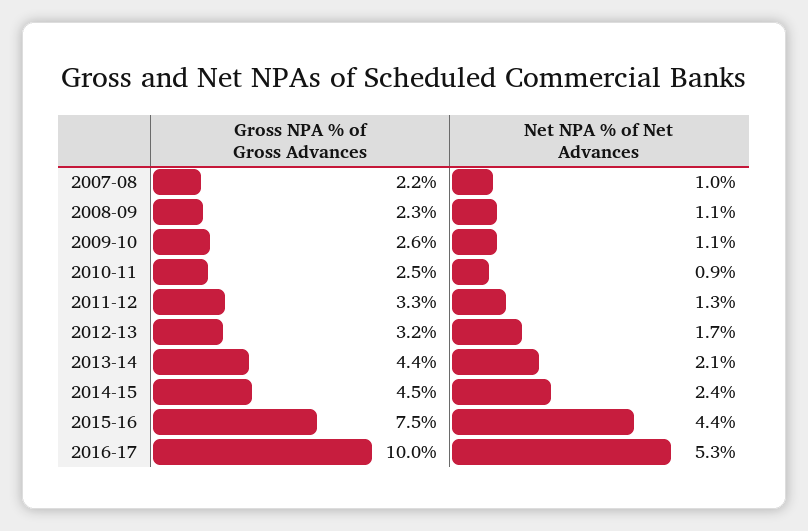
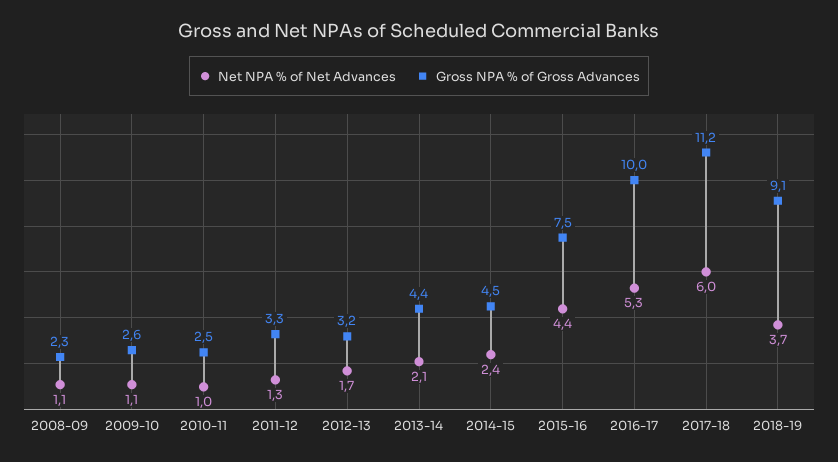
Gross NPA % of Gross Advances, 2007-08: 2.2 -> none
Net NPA % of Net Advances, 2007-08: 1 -> none
Net NPA % of Net Advances, 2010-11: 0.9 -> 1
Net NPA % of Net Advances, 2017-18: none -> 6
Gross NPA % of Gross Advances, 2017-18: none -> 11.2
Net NPA % of Net Advances, 2018-19: none -> 3.7
Gross NPA % of Gross Advances, 2018-19: none -> 9.1

